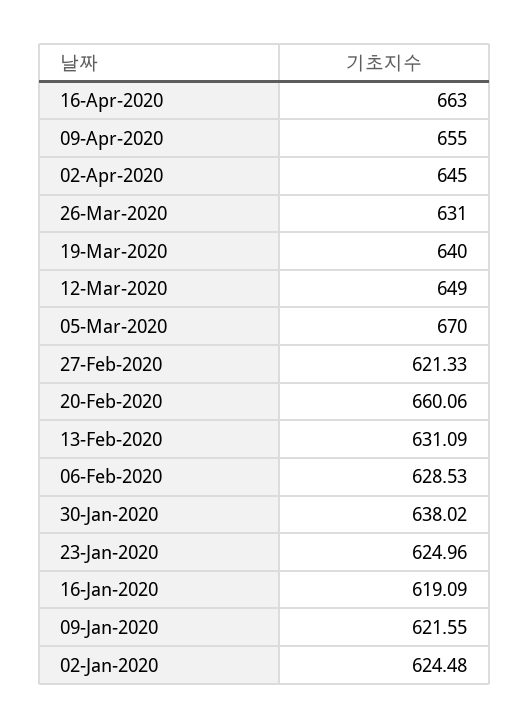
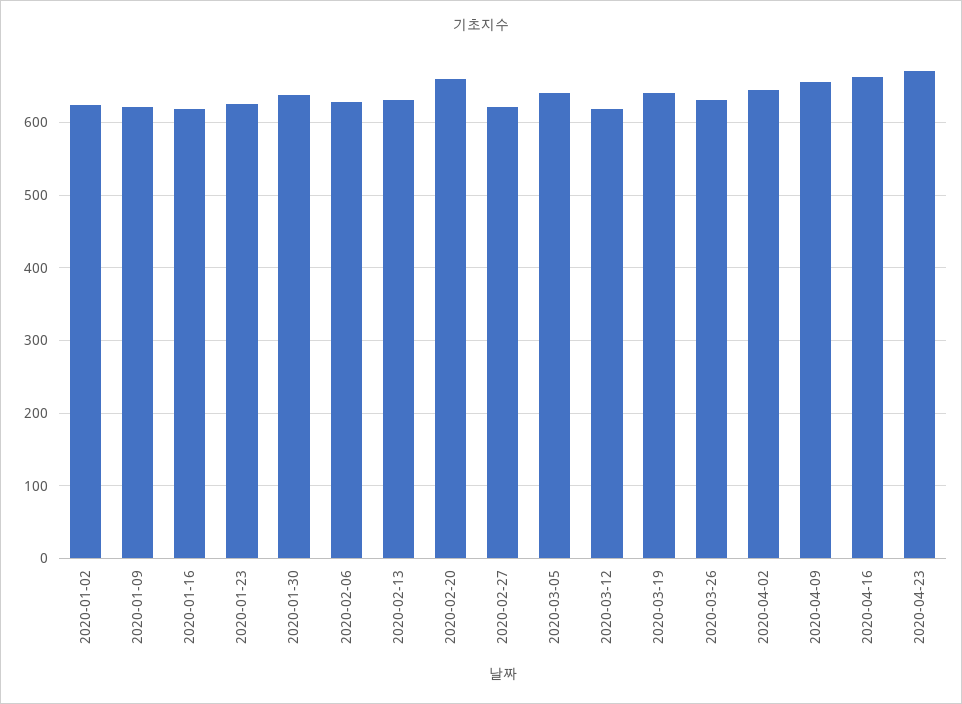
12-Mar-2020: 649 -> 620
05-Mar-2020: 670 -> 640
2020-04-23: none -> 670

